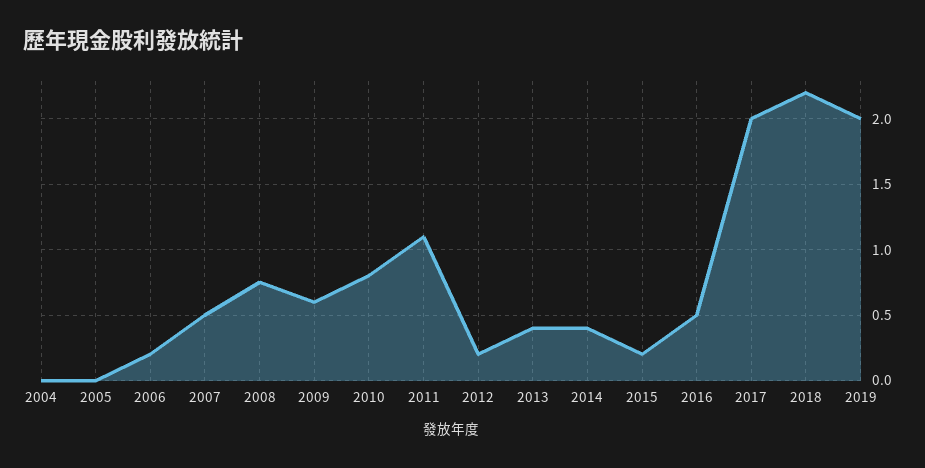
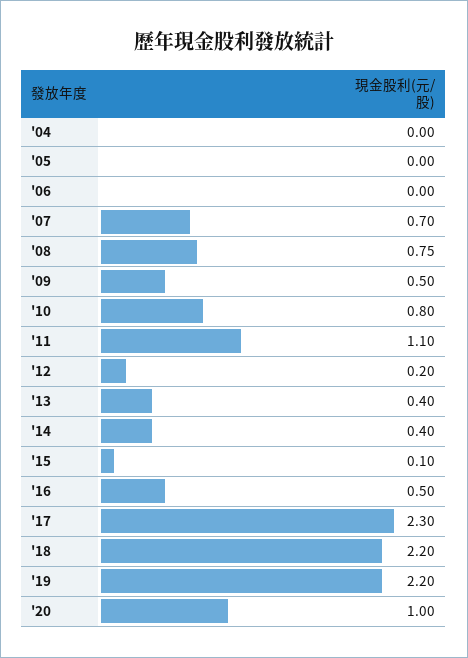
2006: 0.2 -> 0
2007: 0.5 -> 0.7
2009: 0.6 -> 0.5
2015: 0.2 -> 0.1
2017: 2 -> 2.3
2019: 2 -> 2.2
'20: none -> 1

